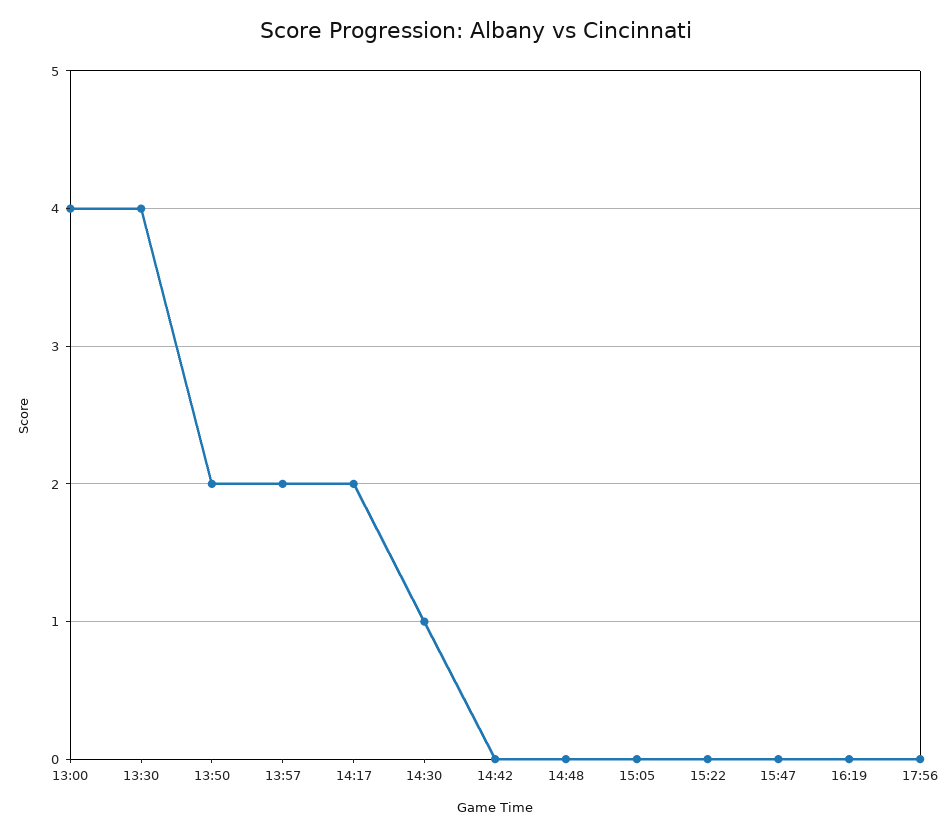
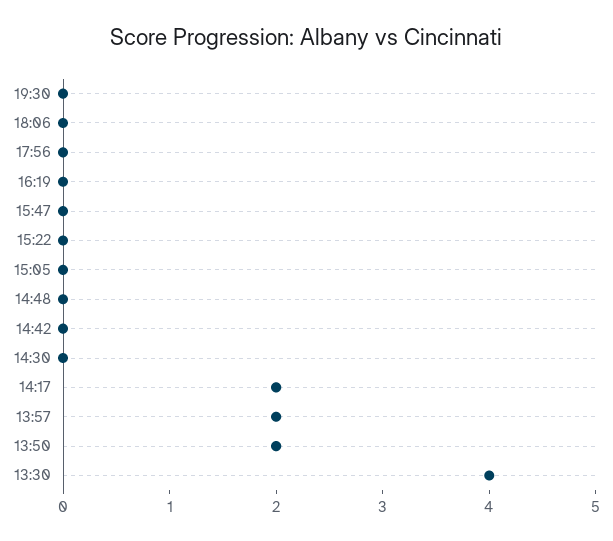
13:00: 4 -> none
14:30: 1 -> 0
19:30: none -> 0
18:06: none -> 0

